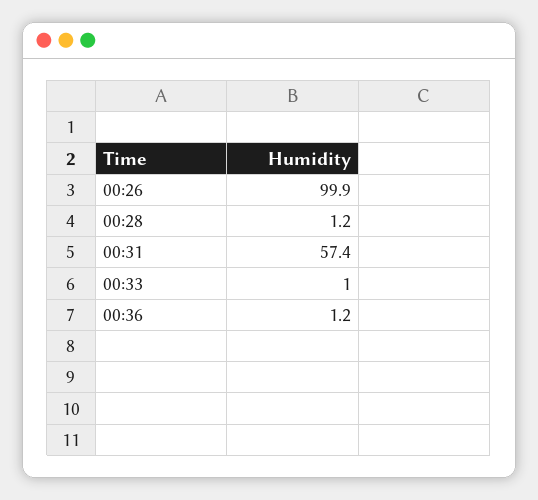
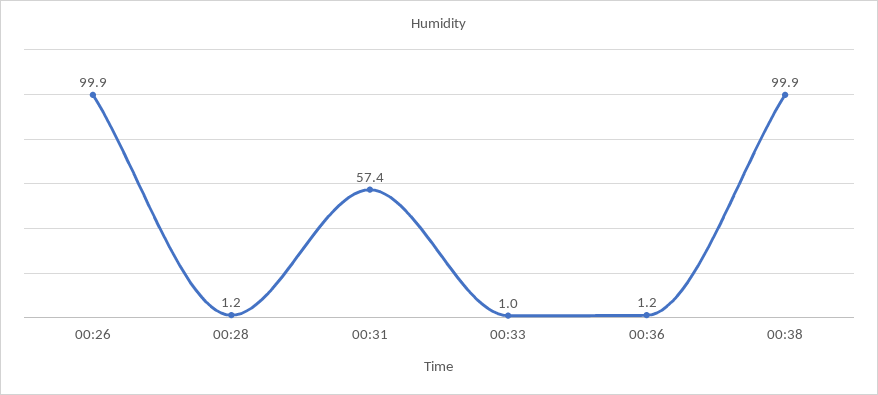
00:38: none -> 99.9

